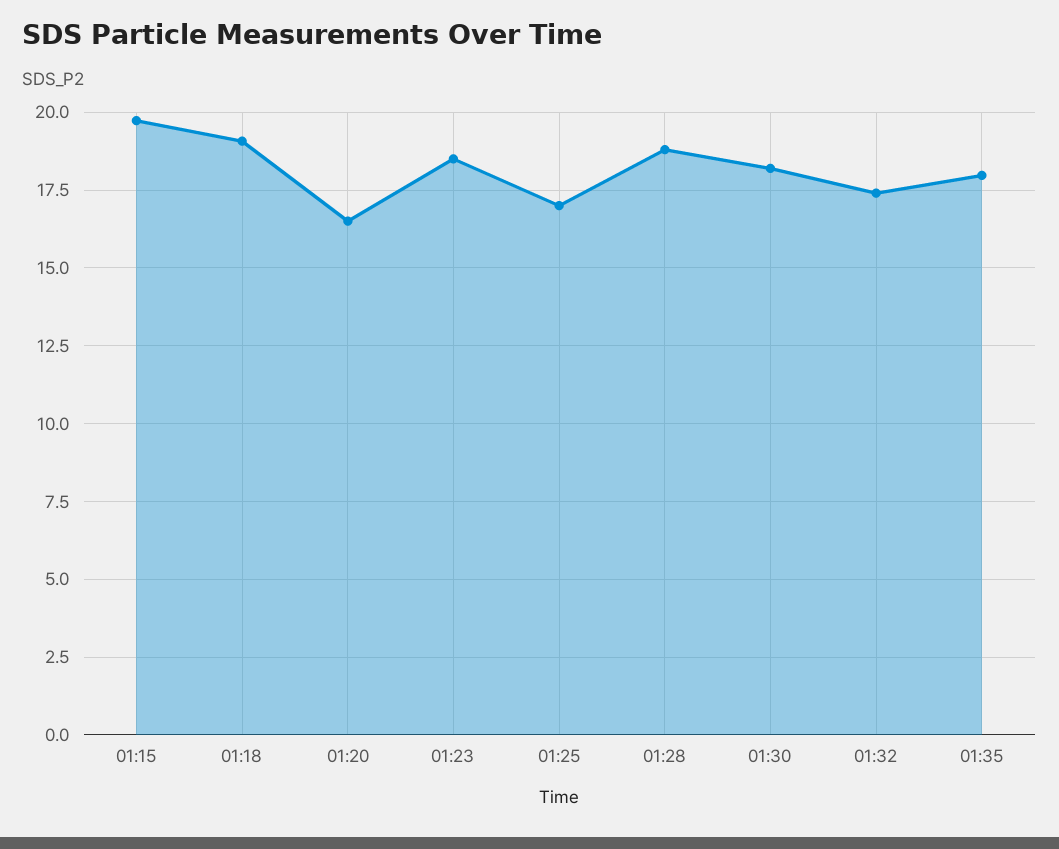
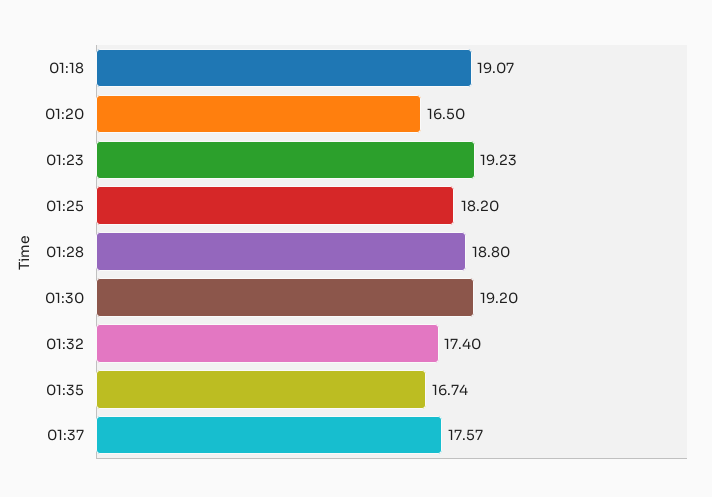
01:15: 19.75 -> none
01:23: 18.5 -> 19.23
01:25: 17 -> 18.2
01:30: 18.25 -> 19.2
01:35: 18 -> 16.74
01:37: none -> 17.57

